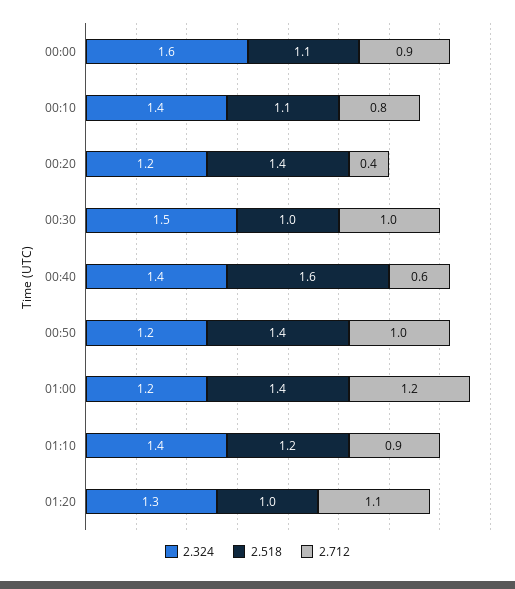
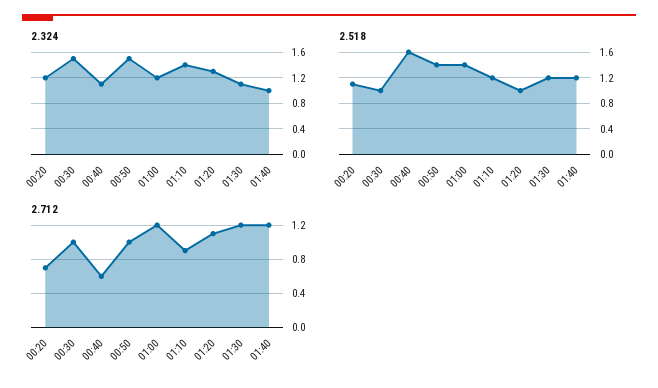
2.324, 00:00: 1.6 -> none
2.518, 00:00: 1.1 -> none
2.712, 00:00: 0.9 -> none
2.324, 00:10: 1.4 -> none
2.518, 00:10: 1.1 -> none
2.712, 00:10: 0.8 -> none
2.518, 00:20: 1.4 -> 1.1
2.712, 00:20: 0.4 -> 0.7
2.324, 00:40: 1.4 -> 1.1
2.324, 00:50: 1.2 -> 1.5
2.324, 01:30: none -> 1.1
2.324, 01:40: none -> 1
2.518, 01:30: none -> 1.2
2.518, 01:40: none -> 1.2
2.712, 01:30: none -> 1.2
2.712, 01:40: none -> 1.2

